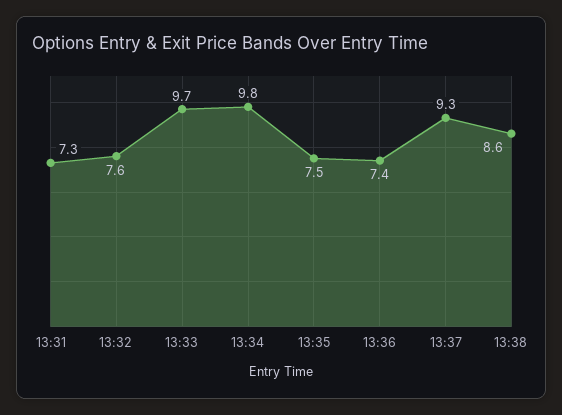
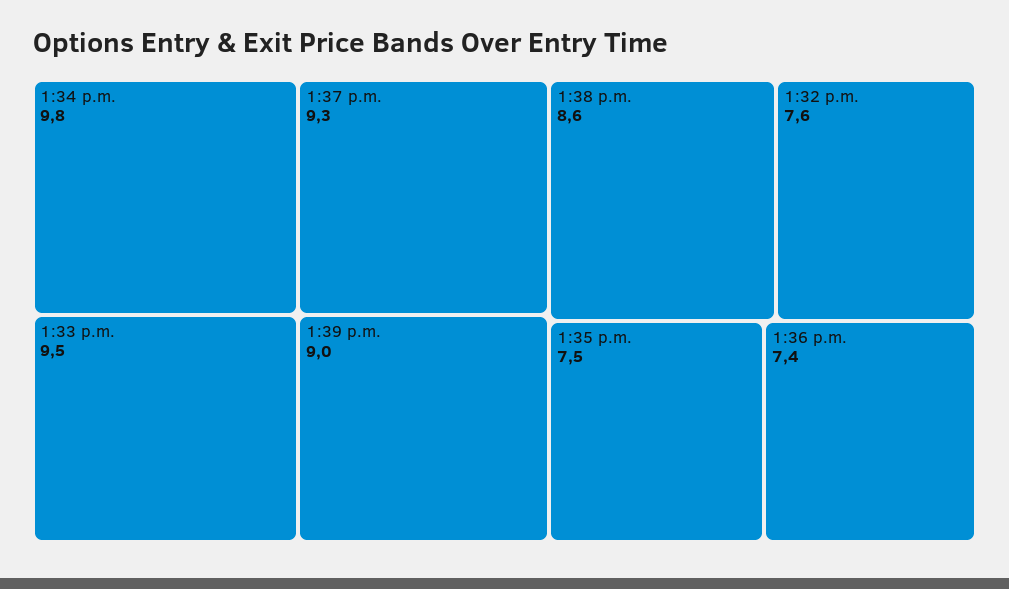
13:31: 7.3 -> none
13:33: 9.7 -> 9.5
1:39 p.m.: none -> 9

